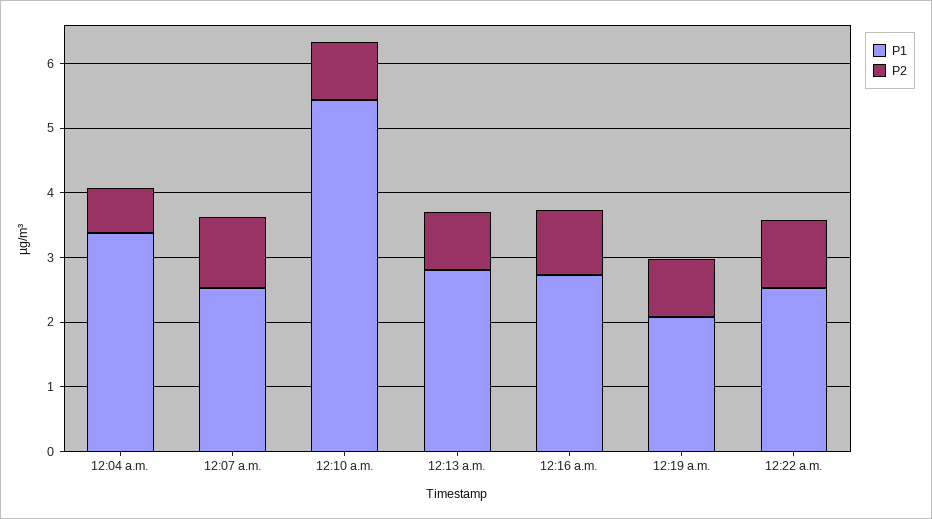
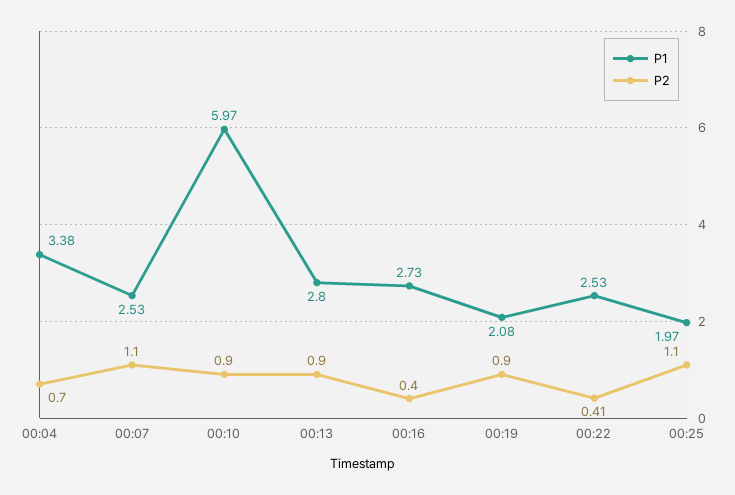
P1, 12:10 a.m.: 5.4 -> 5.97
P2, 12:16 a.m.: 1 -> 0.4
P2, 12:22 a.m.: 1 -> 0.41
P1, 00:25: none -> 1.97
P2, 00:25: none -> 1.1

